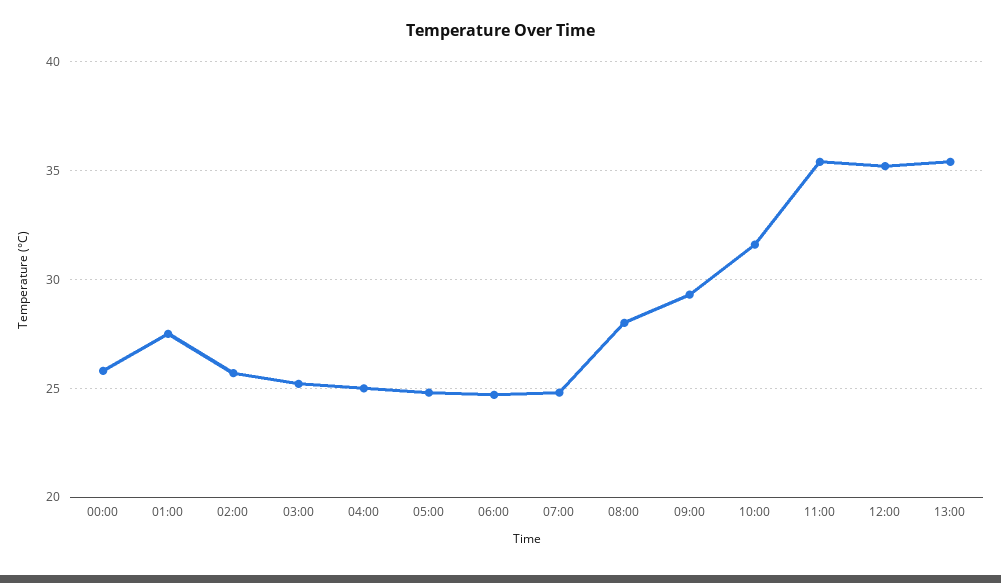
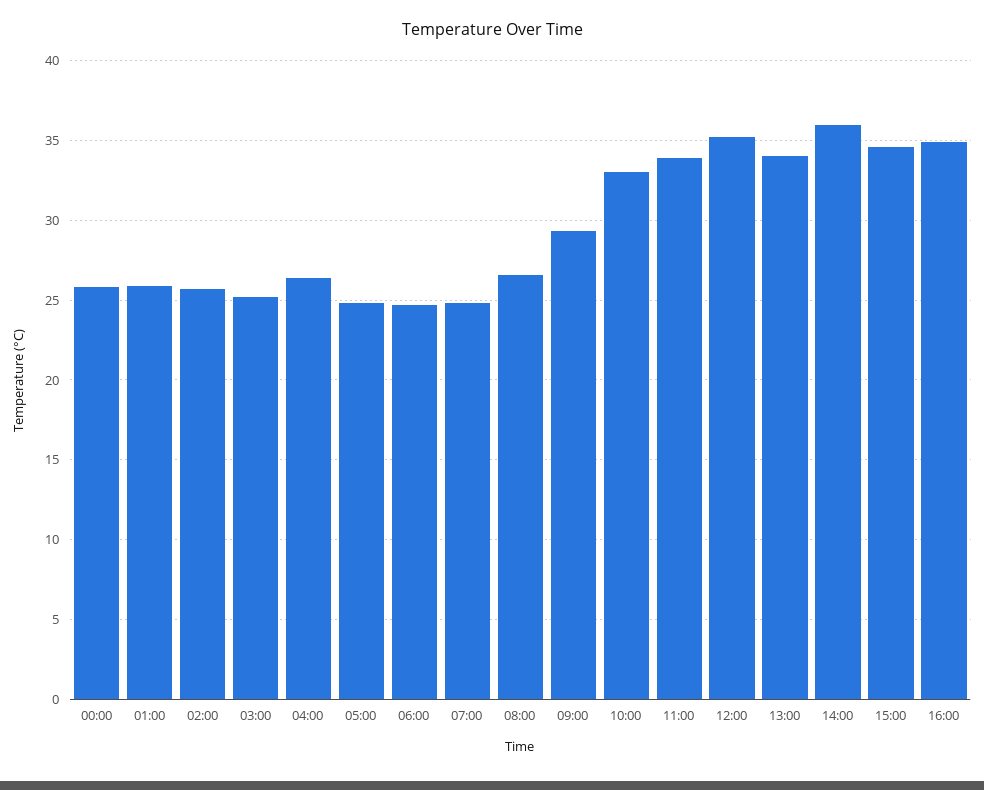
01:00: 27.5 -> 26
04:00: 25 -> 26.5
08:00: 28 -> 26.5
10:00: 31.5 -> 33
11:00: 35.5 -> 34
13:00: 35.5 -> 34
14:00: none -> 36
15:00: none -> 34.5
16:00: none -> 35

